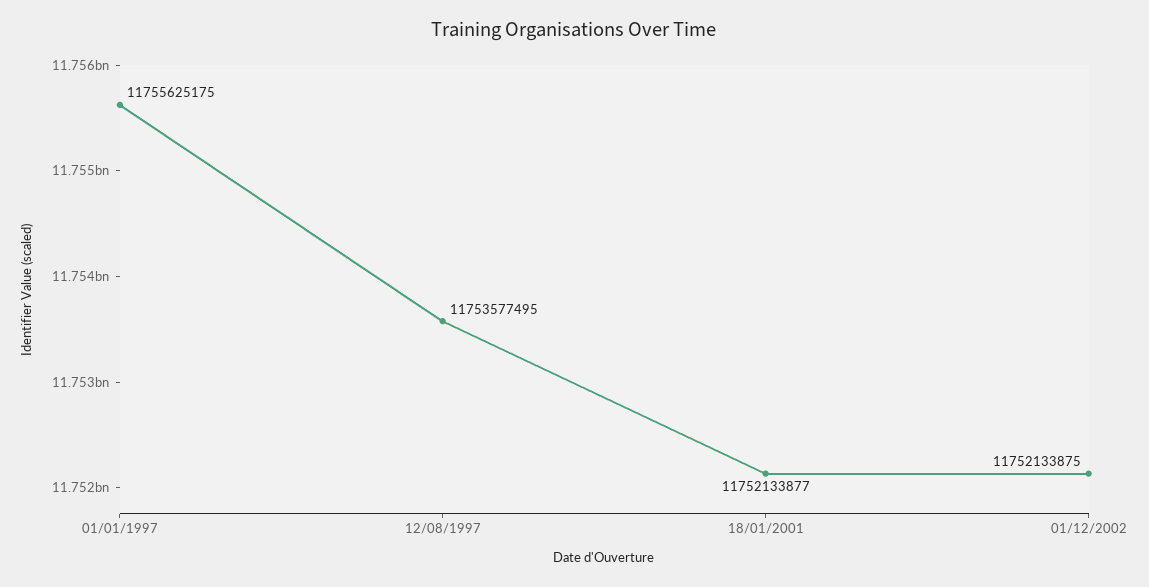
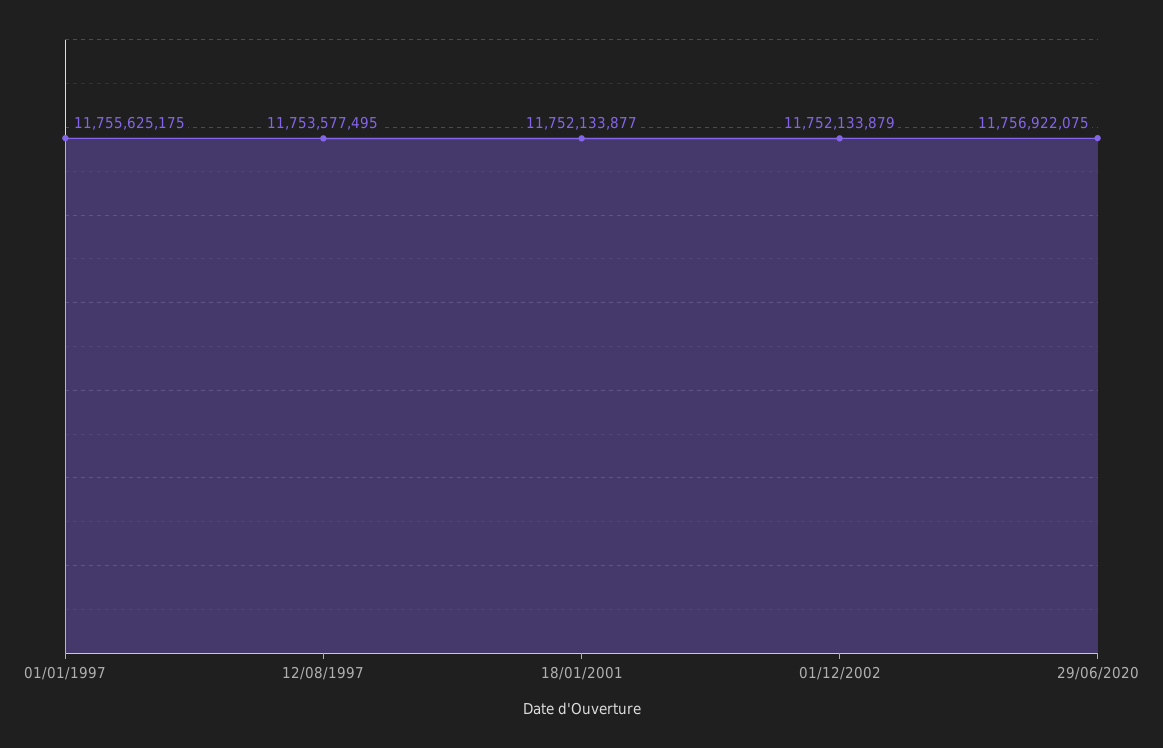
01/12/2002: 11752133875 -> 11752133879
29/06/2020: none -> 11756922075

